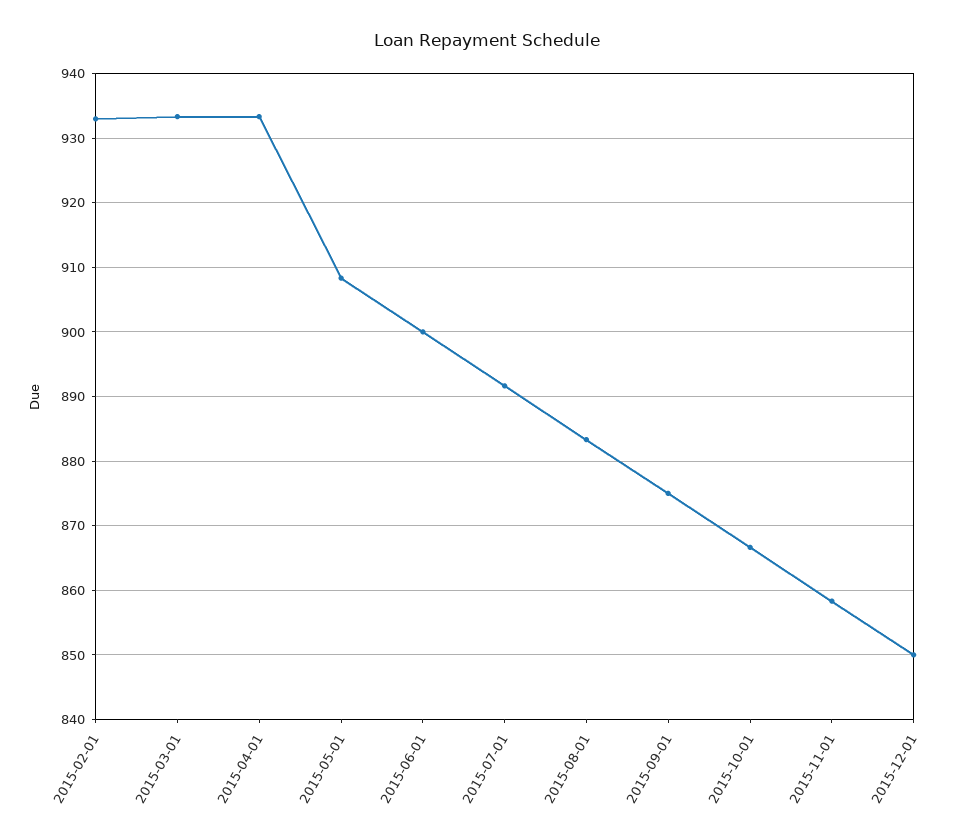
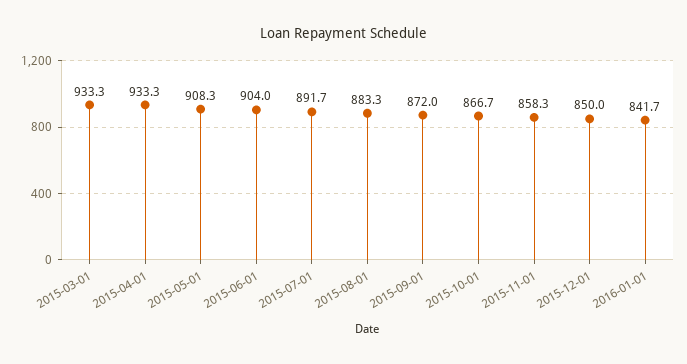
2015-02-01: 933 -> none
2015-06-01: 900 -> 904
2015-09-01: 875 -> 872
2016-01-01: none -> 841.7

